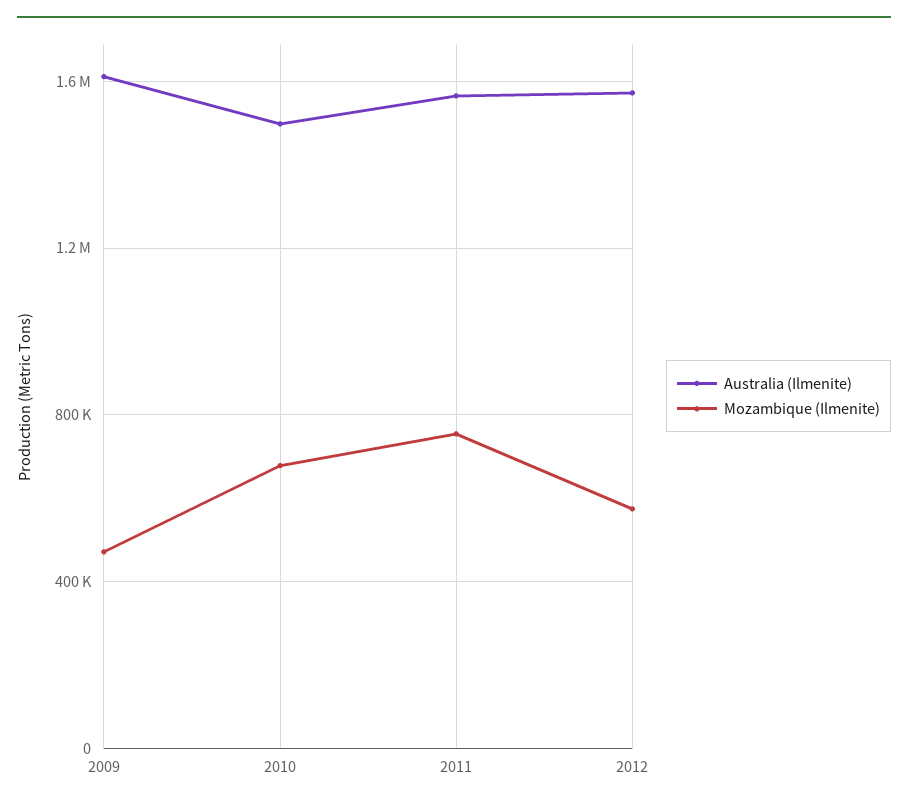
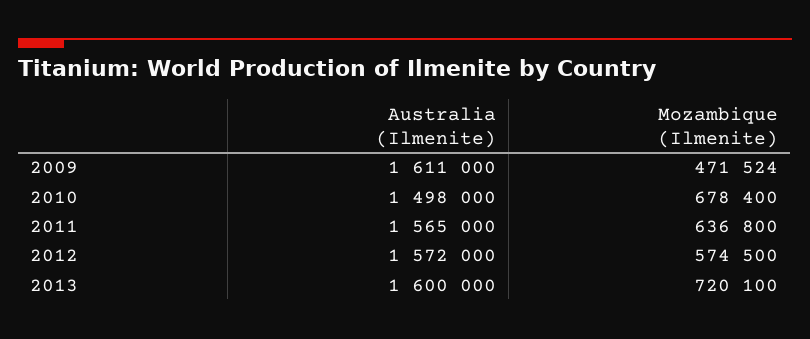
Mozambique (Ilmenite), 2011: 750000 -> 636800
Australia (Ilmenite), 2013: none -> 1600000
Mozambique (Ilmenite), 2013: none -> 720100

